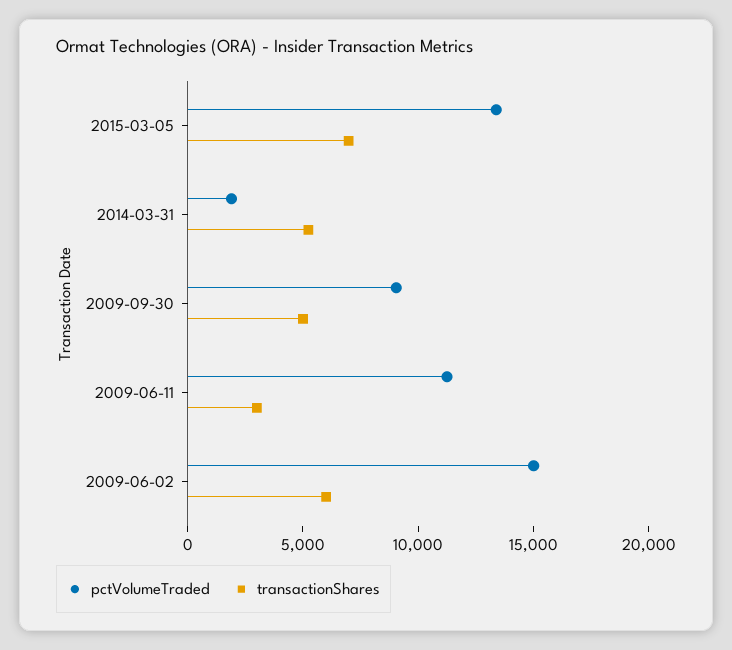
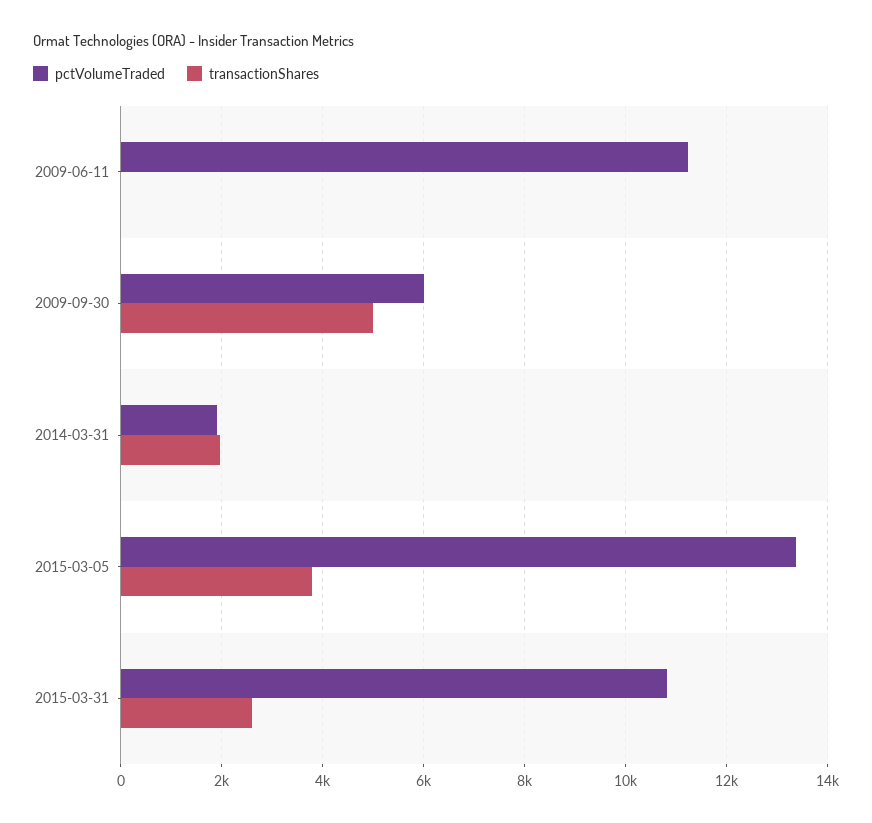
transactionShares, 2015-03-05: 7000 -> 3800
transactionShares, 2014-03-31: 5000 -> 2000
pctVolumeTraded, 2009-09-30: 9000 -> 6000
transactionShares, 2009-06-11: 3000 -> 0
pctVolumeTraded, 2009-06-02: 15000 -> none
transactionShares, 2009-06-02: 6000 -> none
pctVolumeTraded, 2015-03-31: none -> 10800
transactionShares, 2015-03-31: none -> 2600

